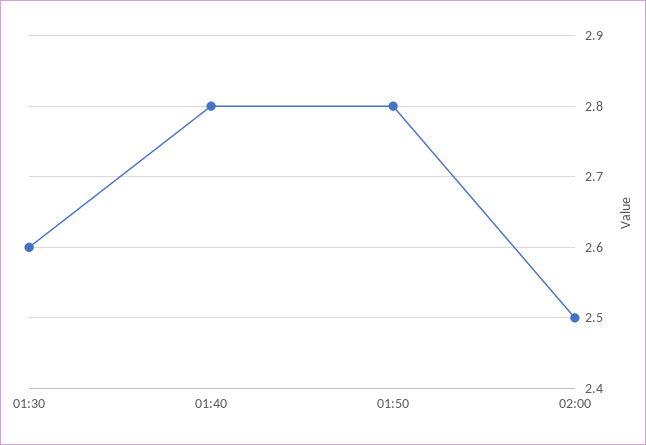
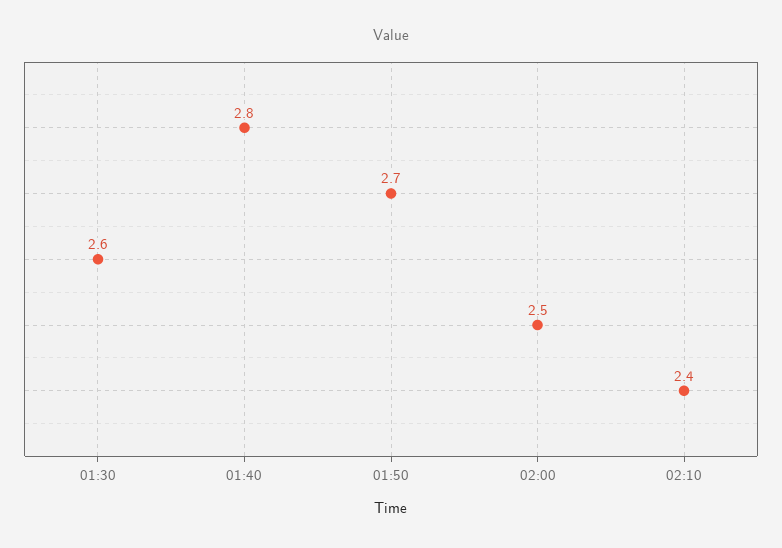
01:50: 2.8 -> 2.7
02:10: none -> 2.4

